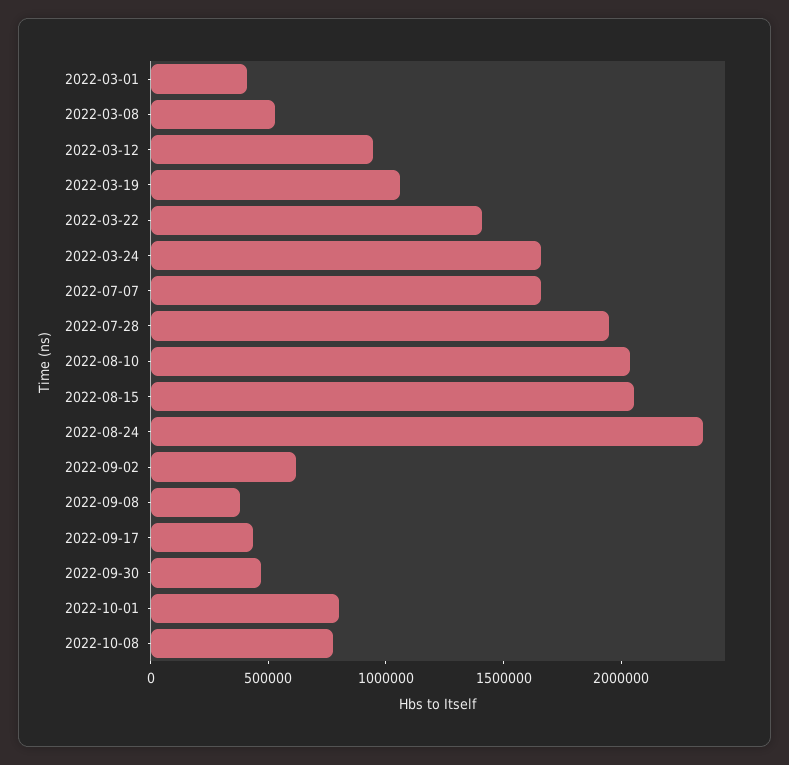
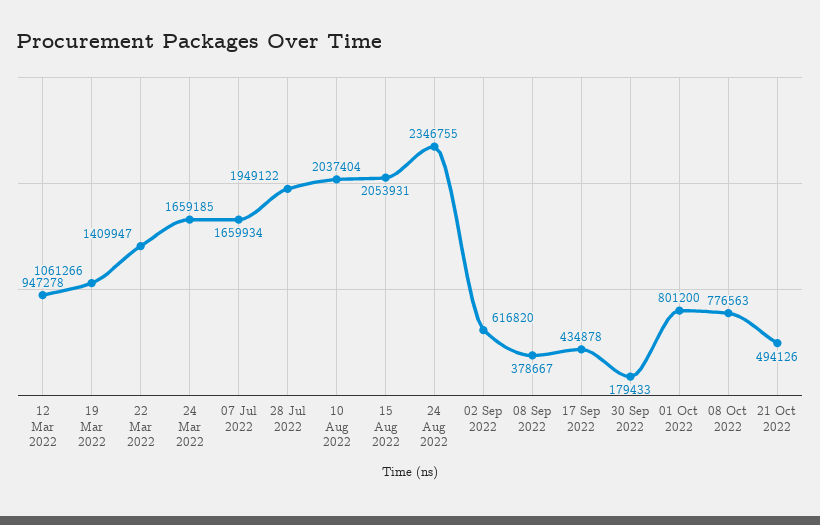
2022-03-01: 400000 -> none
2022-03-08: 500000 -> none
2022-09-30: 500000 -> 179433
21 Oct 2022: none -> 494126

